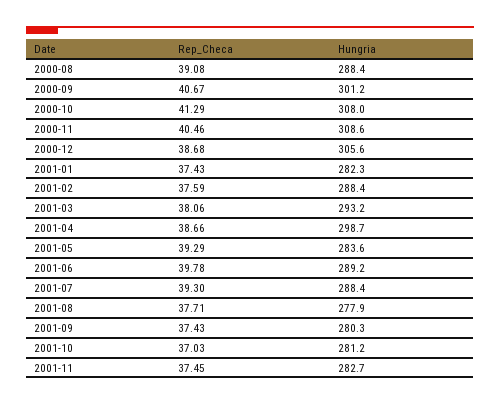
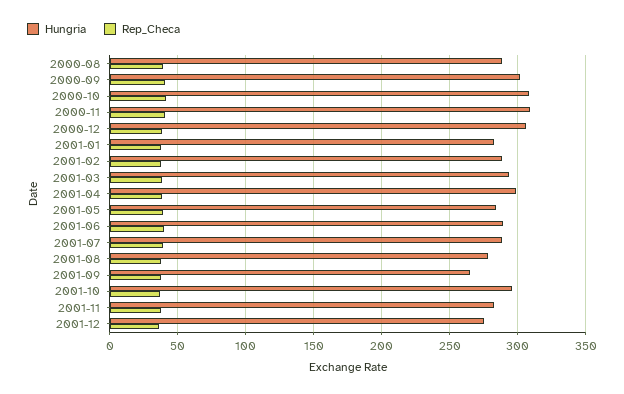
Hungria, 2001-09: 280.3 -> 265
Hungria, 2001-10: 281.2 -> 295
Hungria, 2001-12: none -> 275
Rep_Checa, 2001-12: none -> 35

